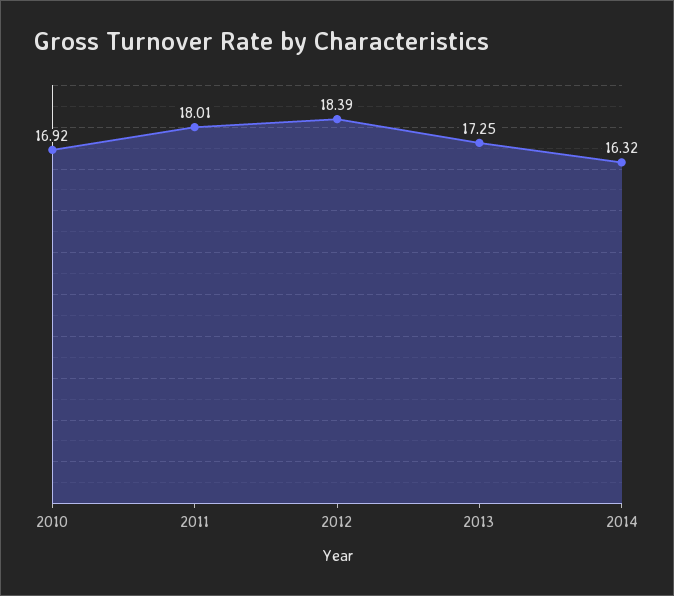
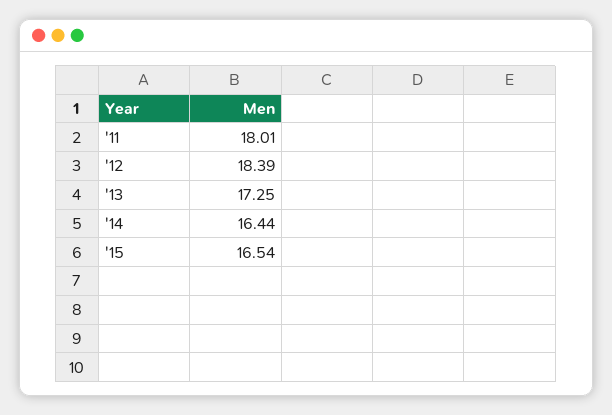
2010: 16.92 -> none
2014: 16.32 -> 16.44
'15: none -> 16.54

